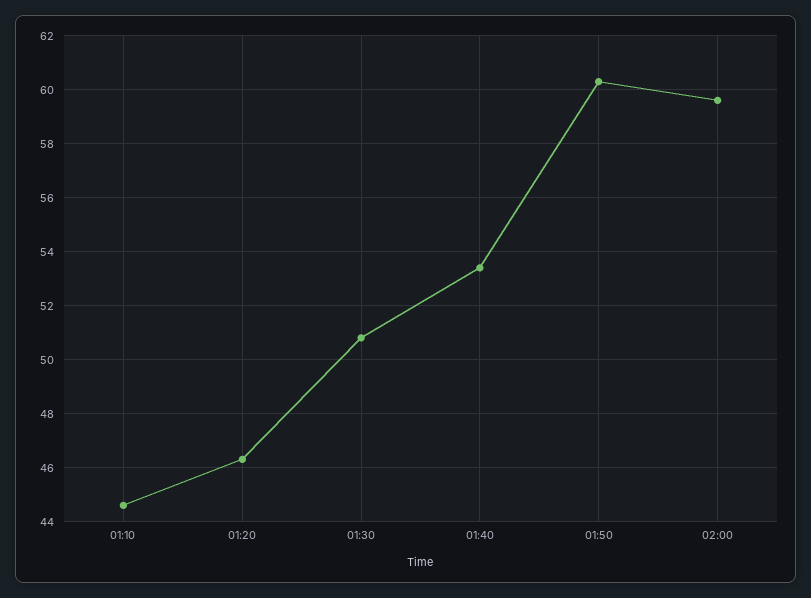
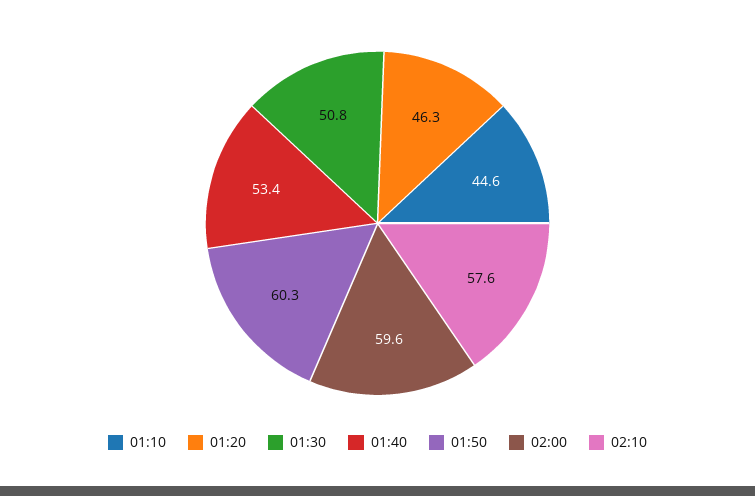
02:10: none -> 57.6

